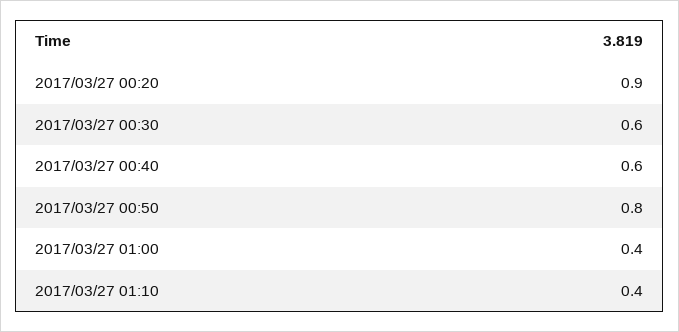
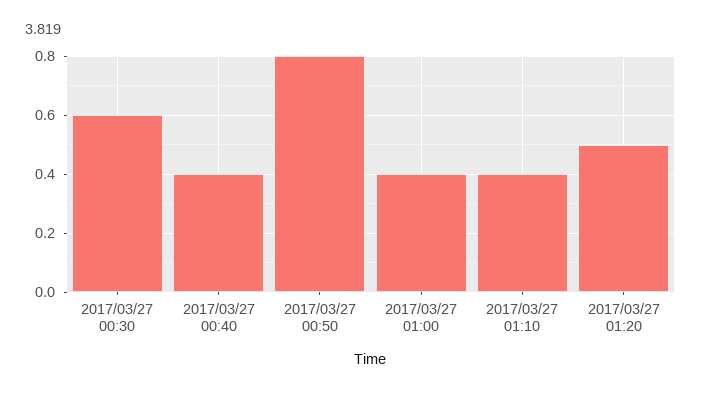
2017/03/27 00:20: 0.9 -> none
2017/03/27 00:40: 0.6 -> 0.4
2017/03/27 01:20: none -> 0.5

